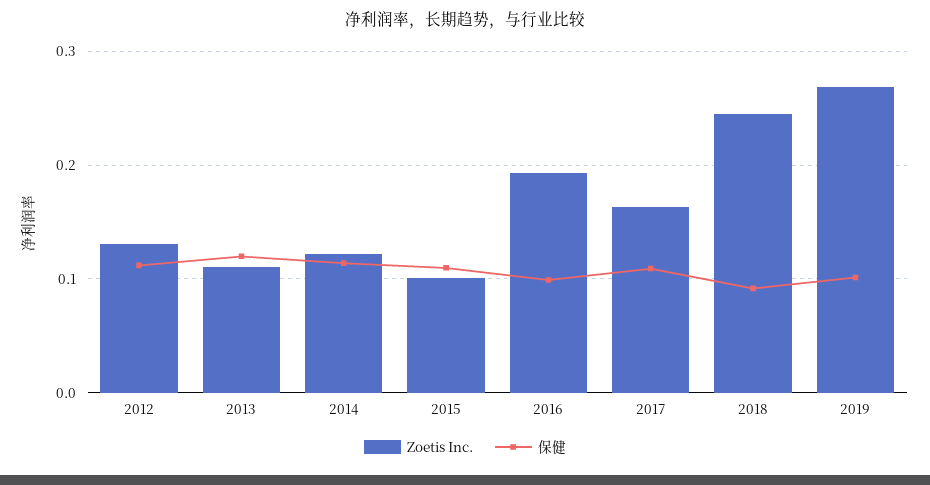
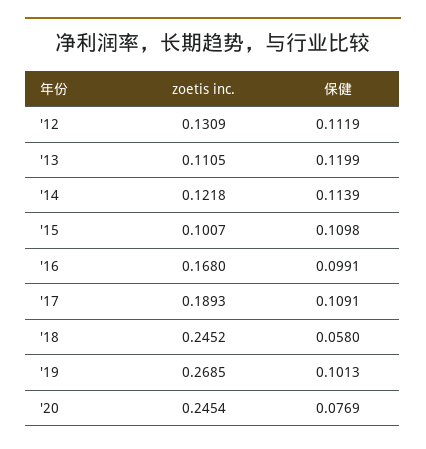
Zoetis Inc., 2016: 0.19 -> 0.168
Zoetis Inc., 2017: 0.16 -> 0.1893
保健, 2018: 0.09 -> 0.058
Zoetis Inc., '20: none -> 0.2454
保健, '20: none -> 0.0769

